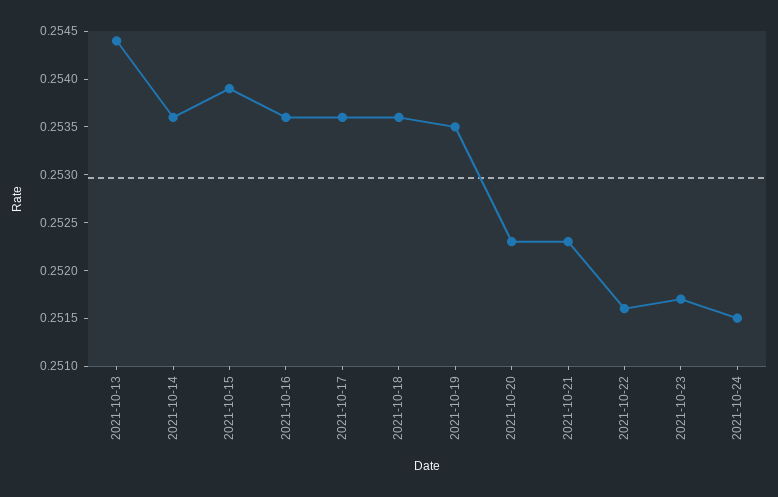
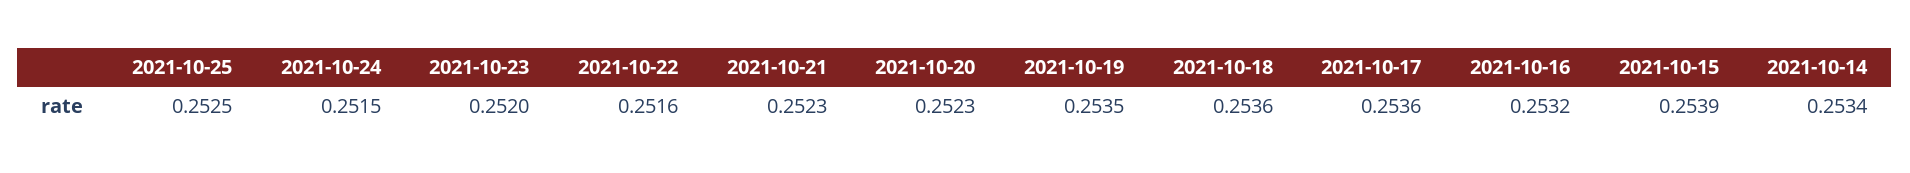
2021-10-13: 0.2544 -> none
2021-10-14: 0.2536 -> 0.2534
2021-10-16: 0.2536 -> 0.2532
2021-10-23: 0.2517 -> 0.252
2021-10-25: none -> 0.2525

